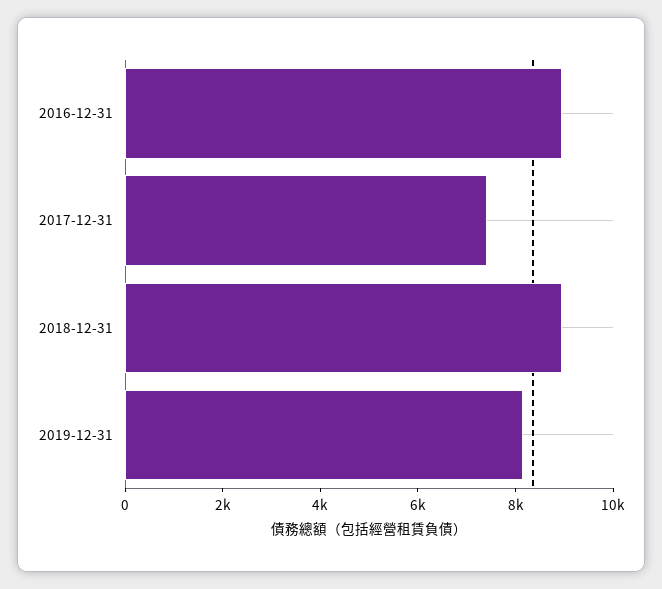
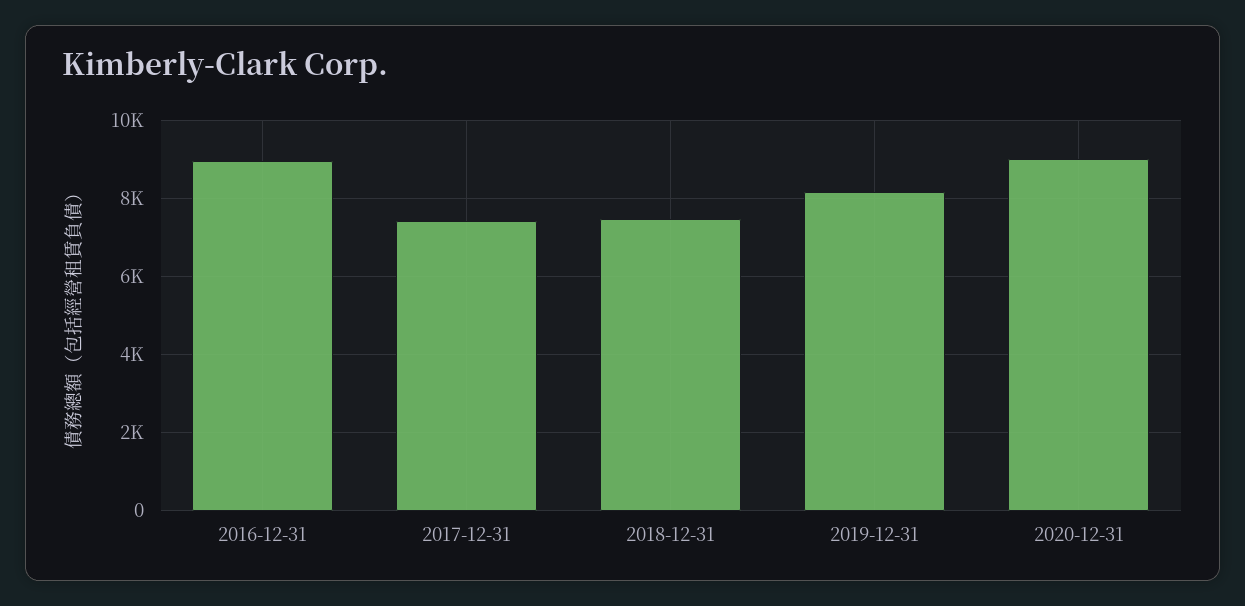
2018-12-31: 9000 -> 7400
2020-12-31: none -> 9000

